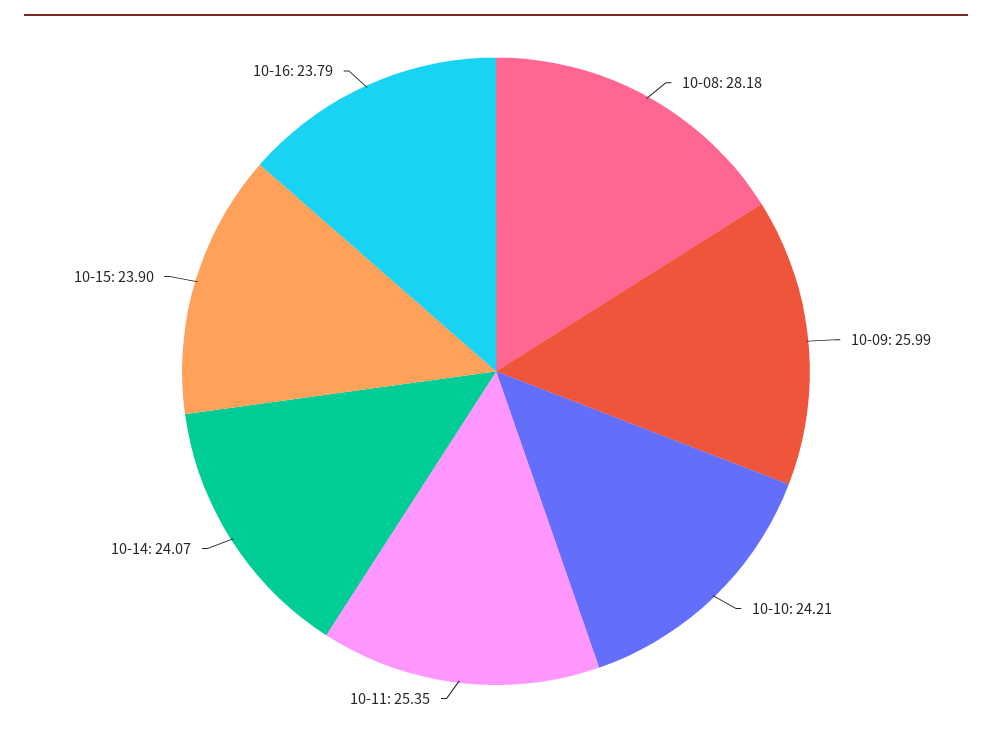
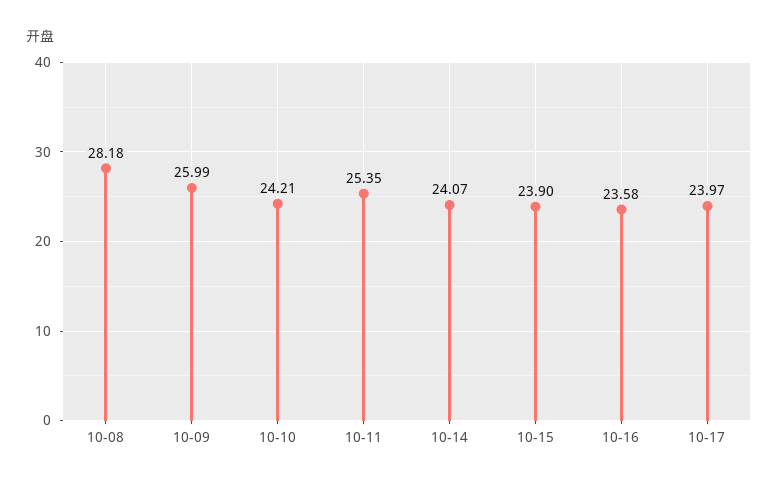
10-16: 23.79 -> 23.58
10-17: none -> 23.97

